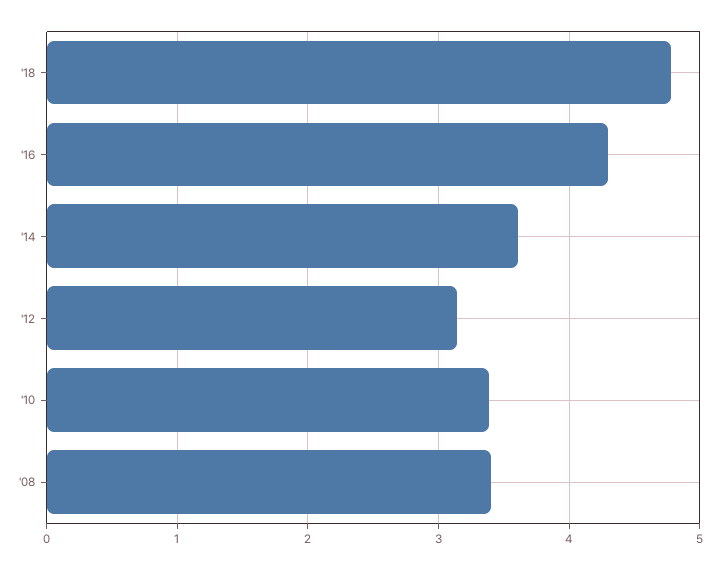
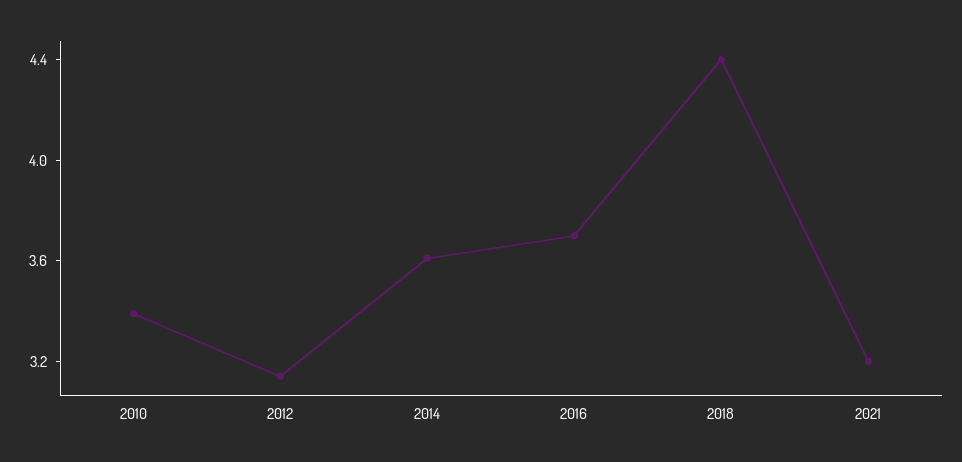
'18: 4.8 -> 4.4
'16: 4.3 -> 3.7
'08: 3.4 -> none
2021: none -> 3.2

